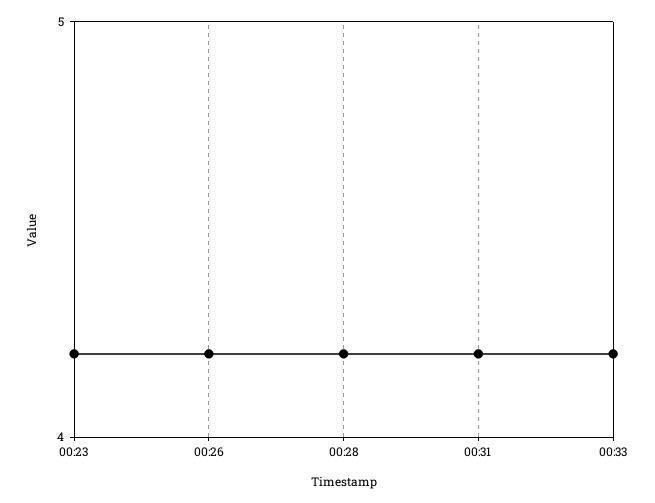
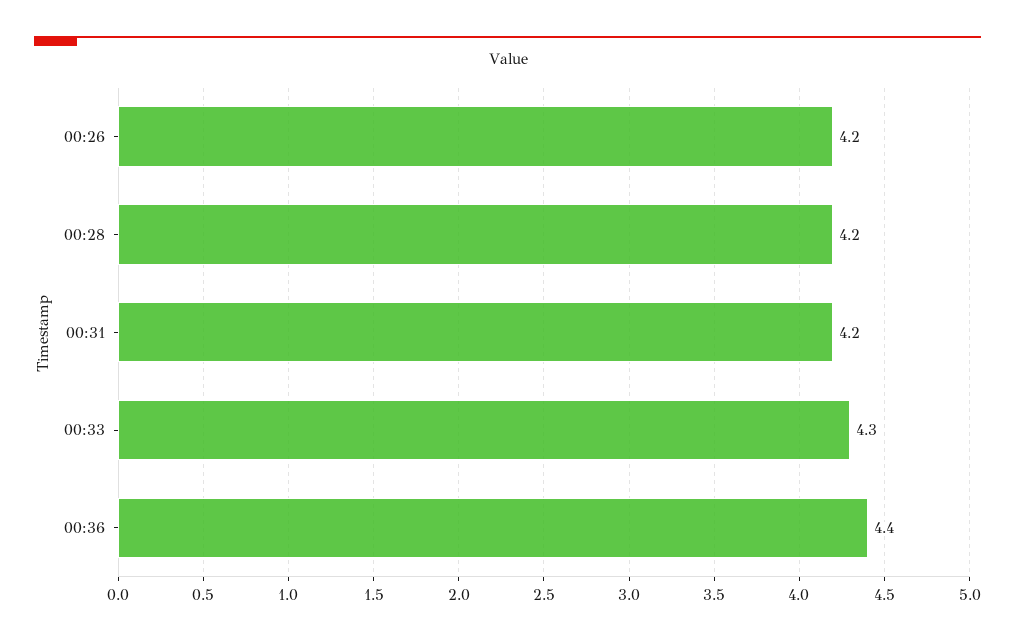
00:23: 4.2 -> none
00:33: 4.2 -> 4.3
00:36: none -> 4.4

